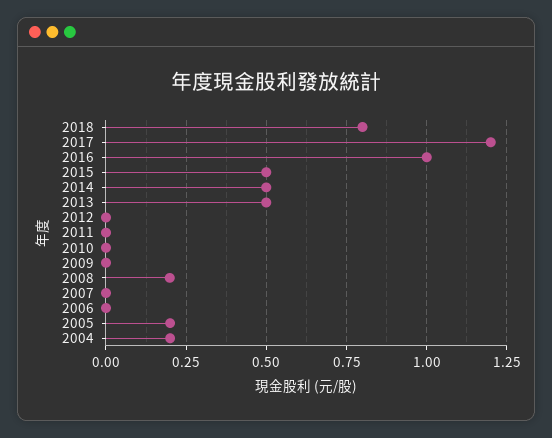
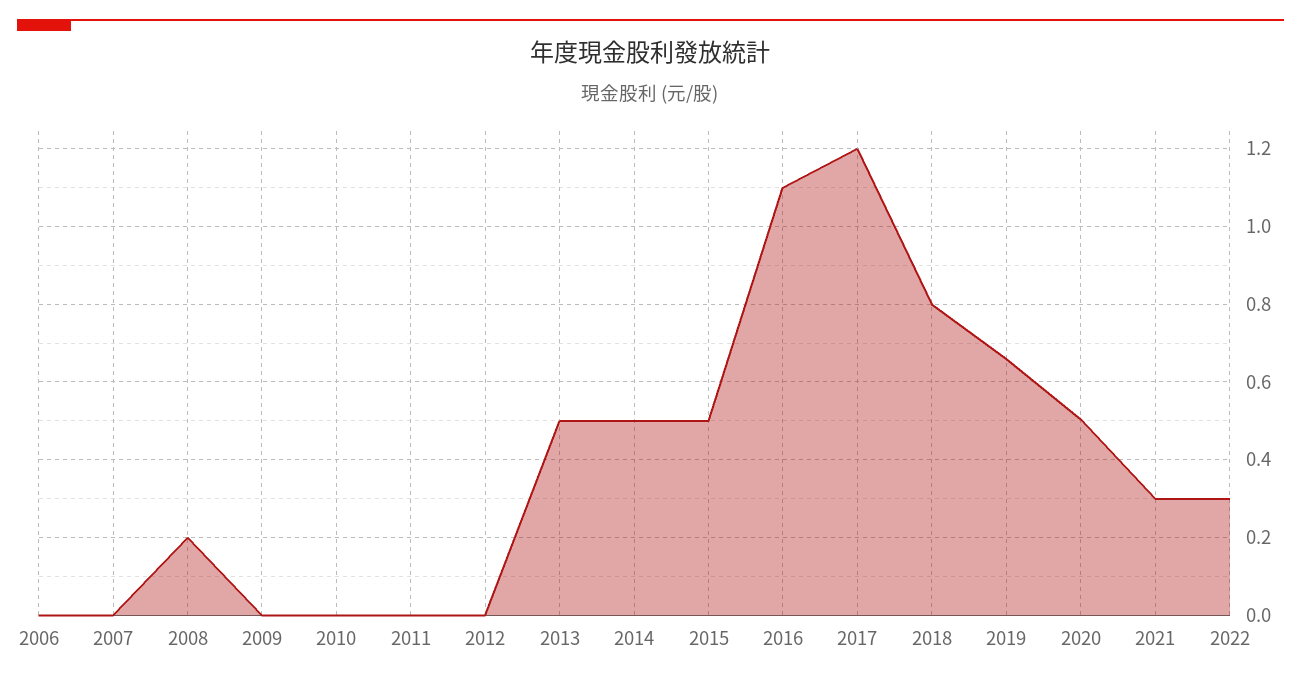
2016: 1 -> 1.1
2005: 0.2 -> none
2004: 0.2 -> none
2019: none -> 0.66
2020: none -> 0.5
2021: none -> 0.3
2022: none -> 0.3

